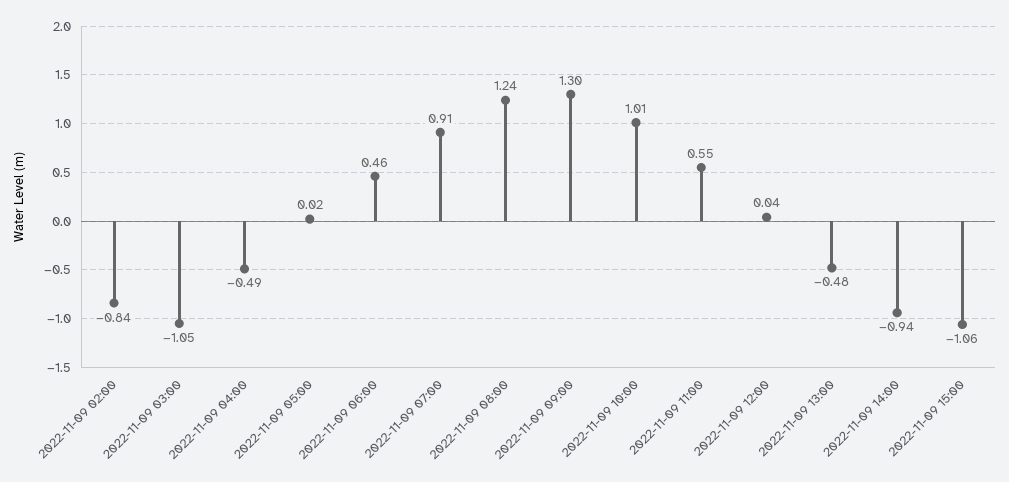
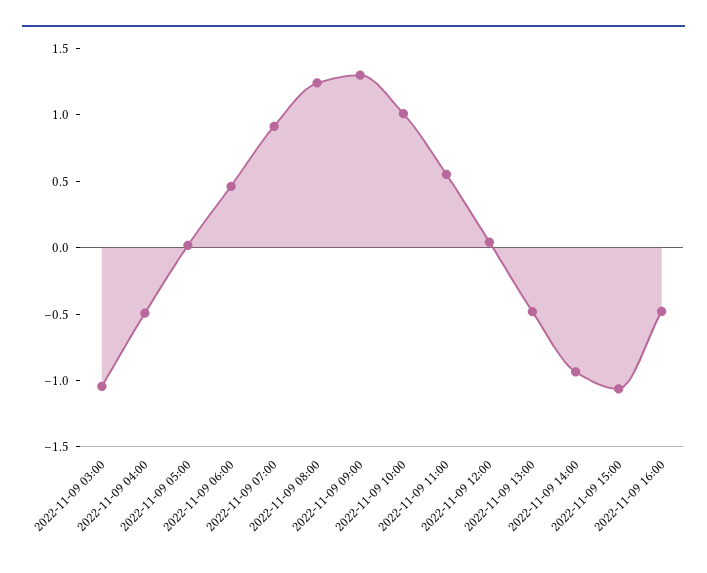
2022-11-09 02:00: -0.84 -> none
2022-11-09 16:00: none -> -0.5

